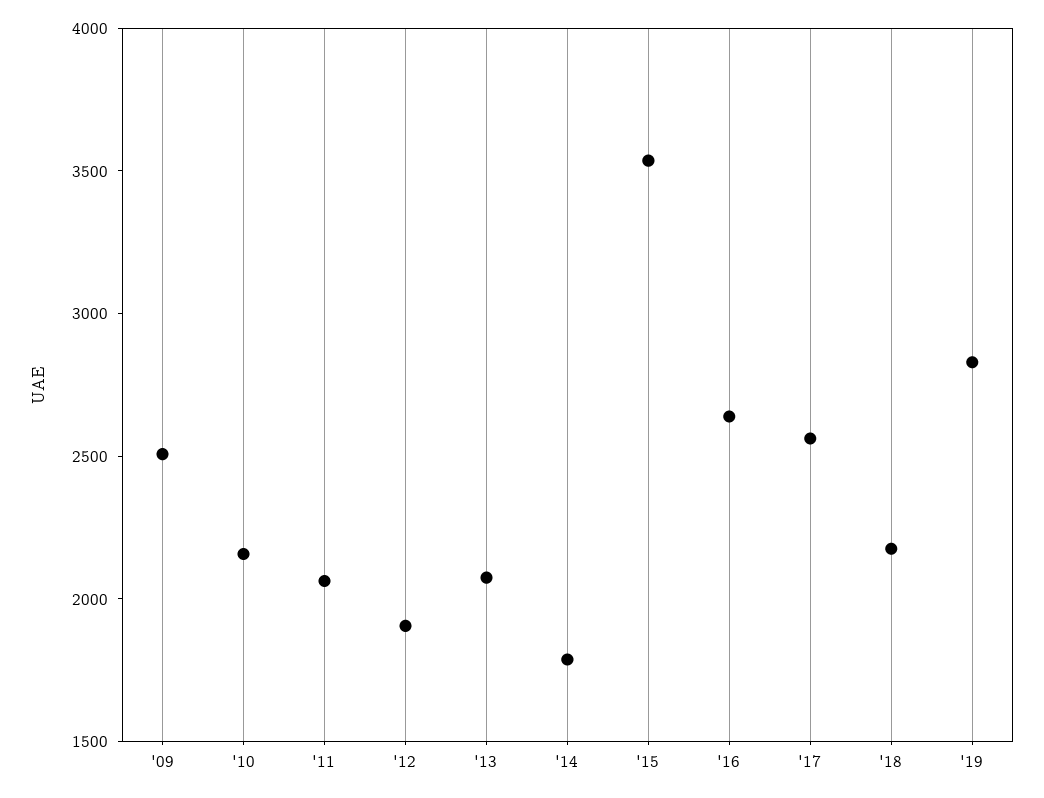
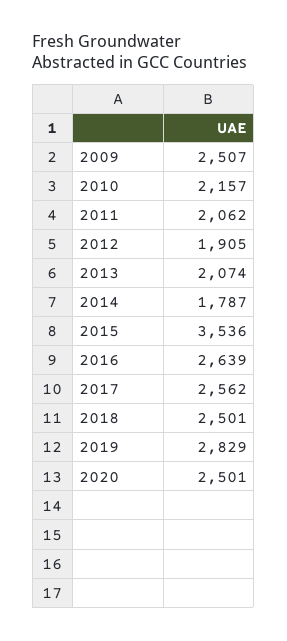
'18: 2200 -> 2501
2020: none -> 2501

